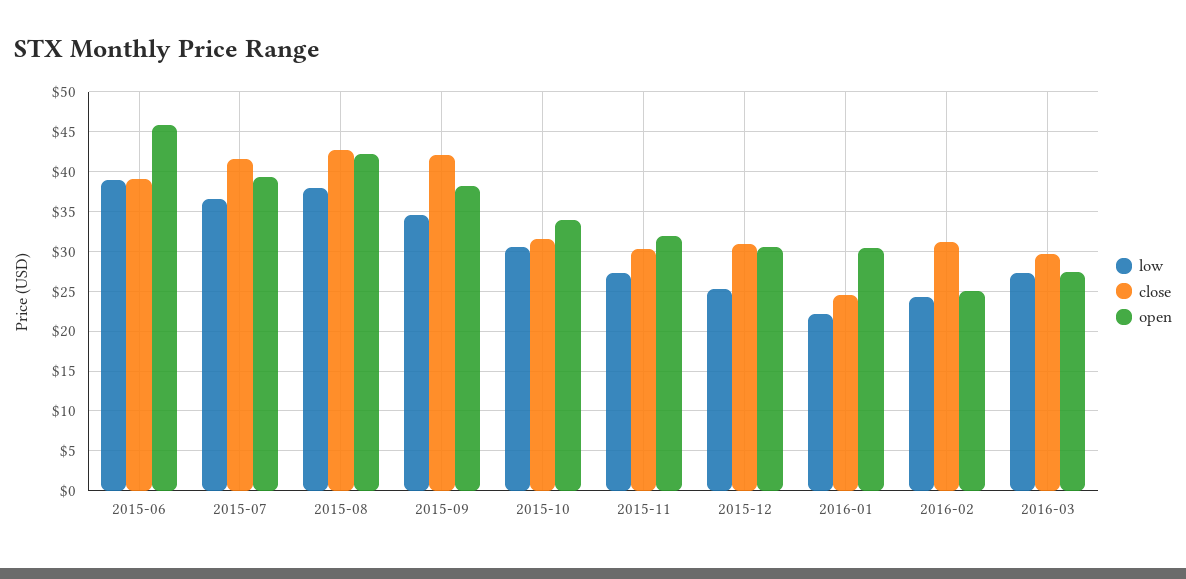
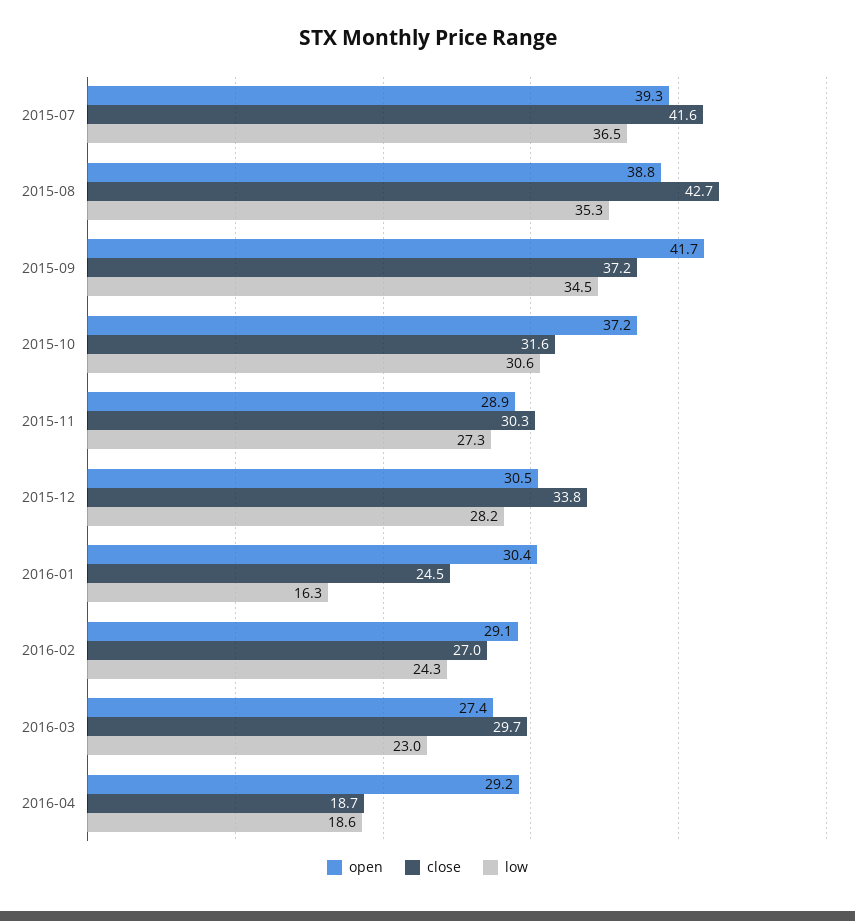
low, 2015-06: 39 -> none
close, 2015-06: 39 -> none
open, 2015-06: 46 -> none
low, 2015-08: 38 -> 35.3
open, 2015-08: 42 -> 38.8
close, 2015-09: 42 -> 37.2
open, 2015-09: 38 -> 41.7
open, 2015-10: 34 -> 37.2
open, 2015-11: 32 -> 28.9
low, 2015-12: 25 -> 28.2
close, 2015-12: 31 -> 33.8
low, 2016-01: 22 -> 16.3
close, 2016-02: 31 -> 27
open, 2016-02: 25 -> 29.1
low, 2016-03: 27 -> 23
open, 2016-04: none -> 29.2
close, 2016-04: none -> 18.7
low, 2016-04: none -> 18.6

